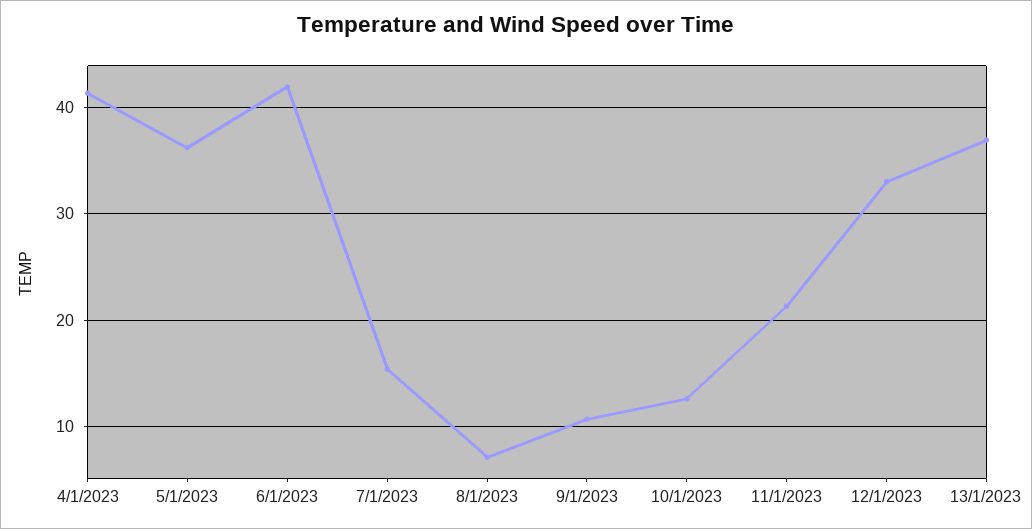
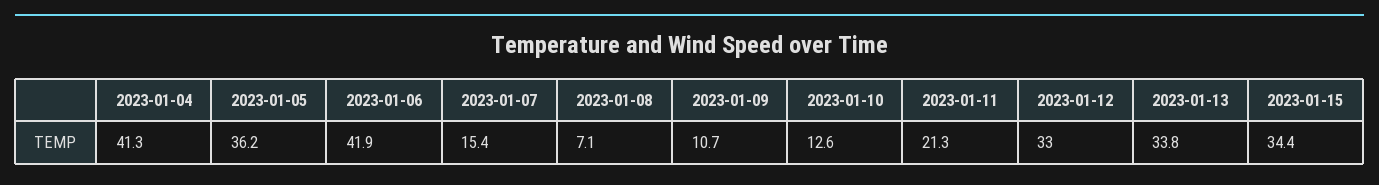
13/1/2023: 37 -> 33.8
2023-01-15: none -> 34.4

